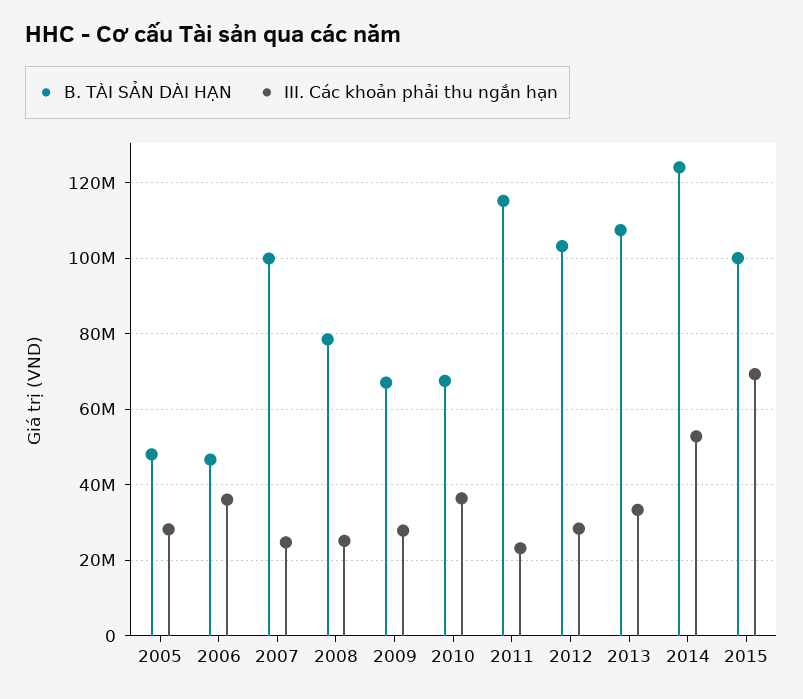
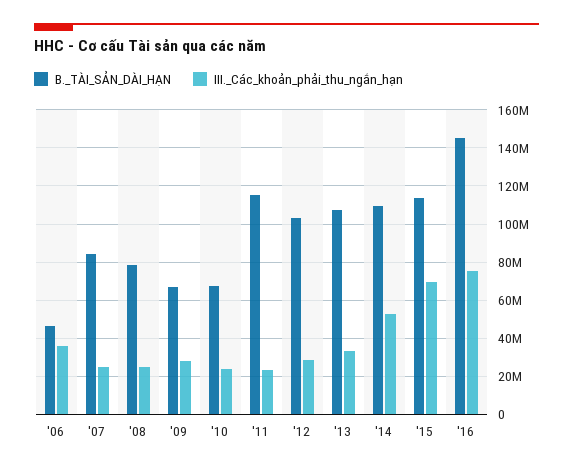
B. TÀI SẢN DÀI HẠN, 2005: 48000000 -> none
III. Các khoản phải thu ngắn hạn, 2005: 28000000 -> none
B. TÀI SẢN DÀI HẠN, 2007: 100000000 -> 85000000
III. Các khoản phải thu ngắn hạn, 2010: 36000000 -> 25000000
B. TÀI SẢN DÀI HẠN, 2014: 124000000 -> 110000000
B. TÀI SẢN DÀI HẠN, 2015: 100000000 -> 115000000
B. TÀI SẢN DÀI HẠN, '16: none -> 145000000
III. Các khoản phải thu ngắn hạn, '16: none -> 75000000

